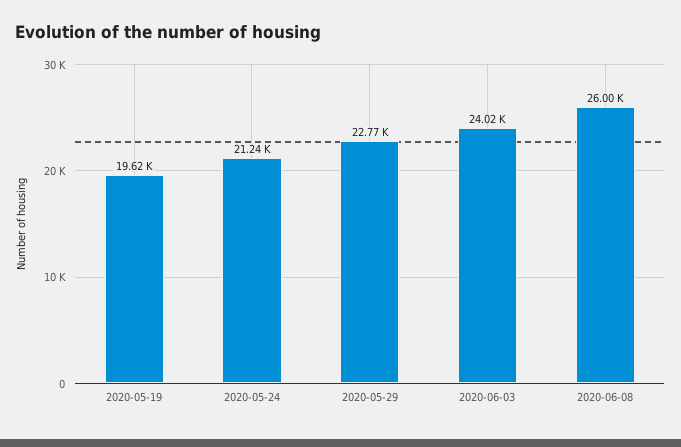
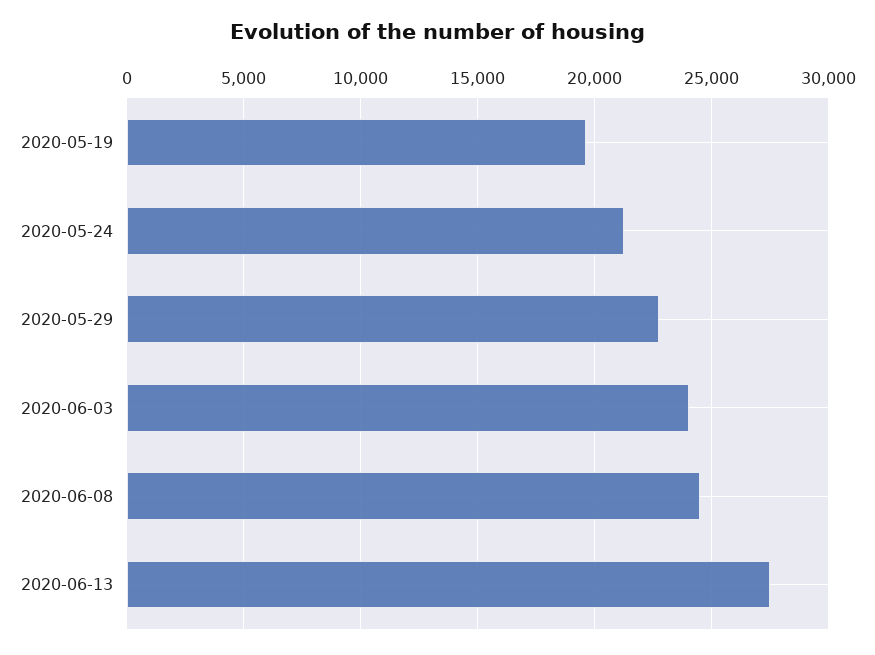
2020-06-08: 26000 -> 24500
2020-06-13: none -> 27500

